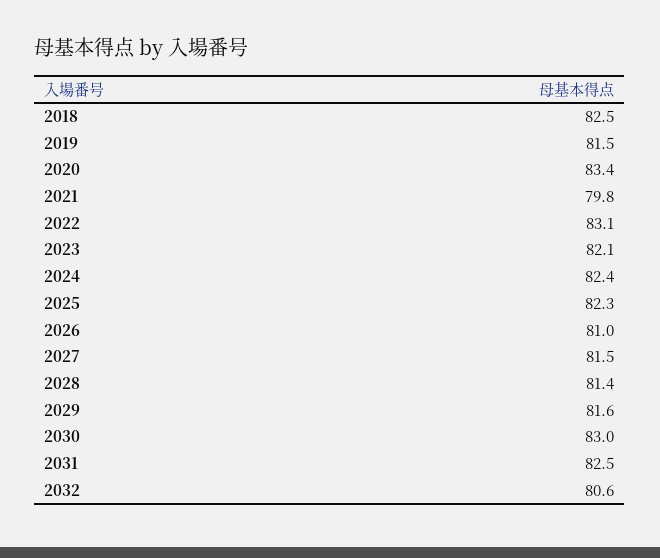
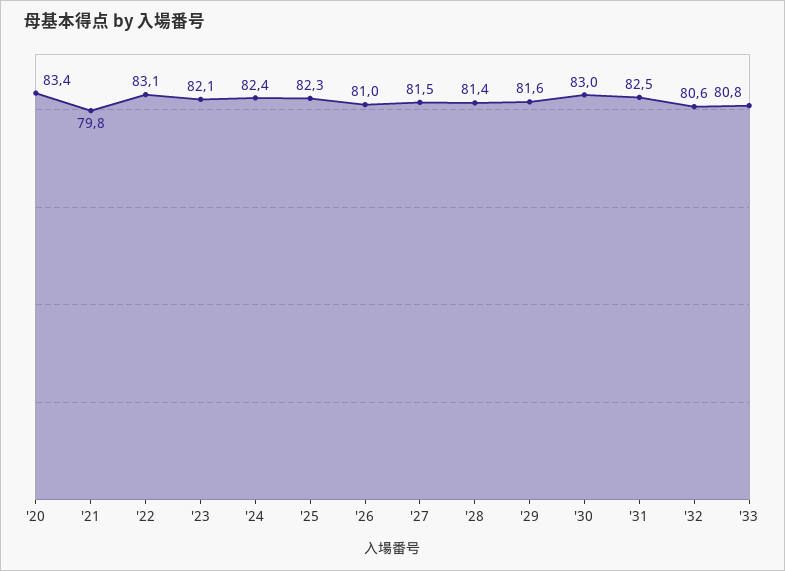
2018: 82.5 -> none
2019: 81.5 -> none
'33: none -> 80.8

